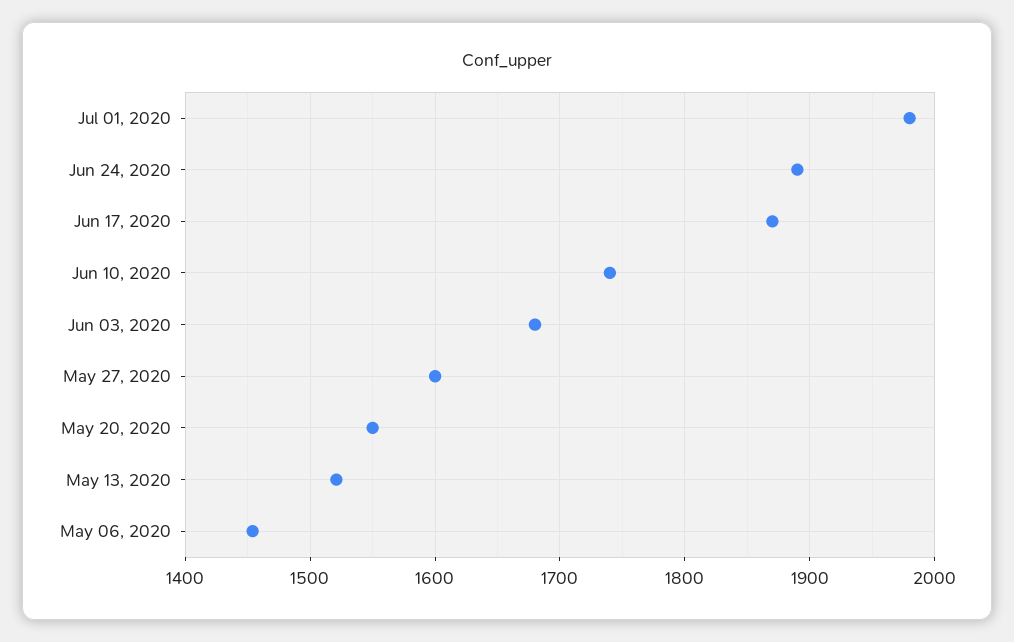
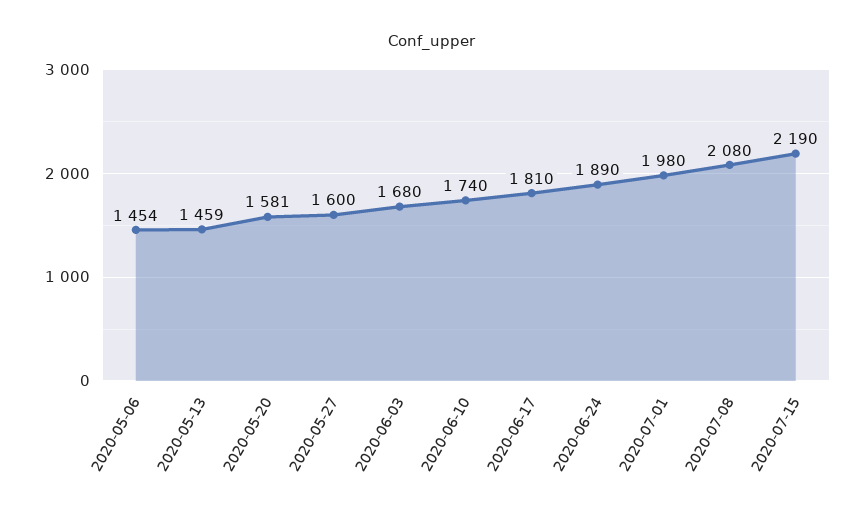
Jun 17, 2020: 1870 -> 1810
May 20, 2020: 1550 -> 1581
May 13, 2020: 1520 -> 1459
2020-07-08: none -> 2080
2020-07-15: none -> 2190

